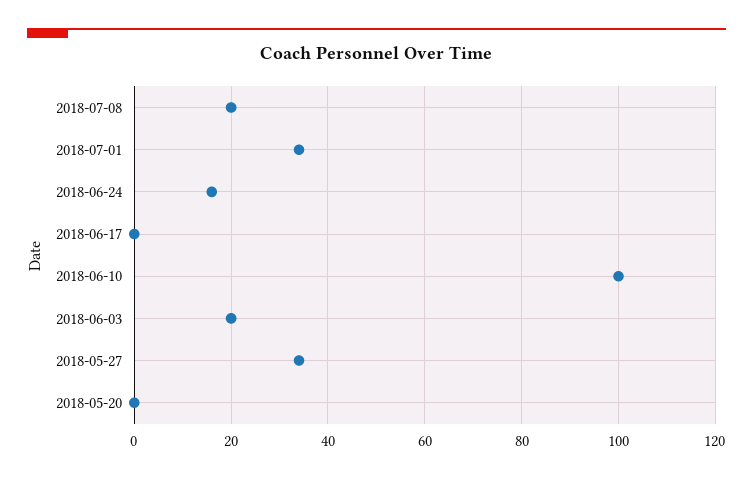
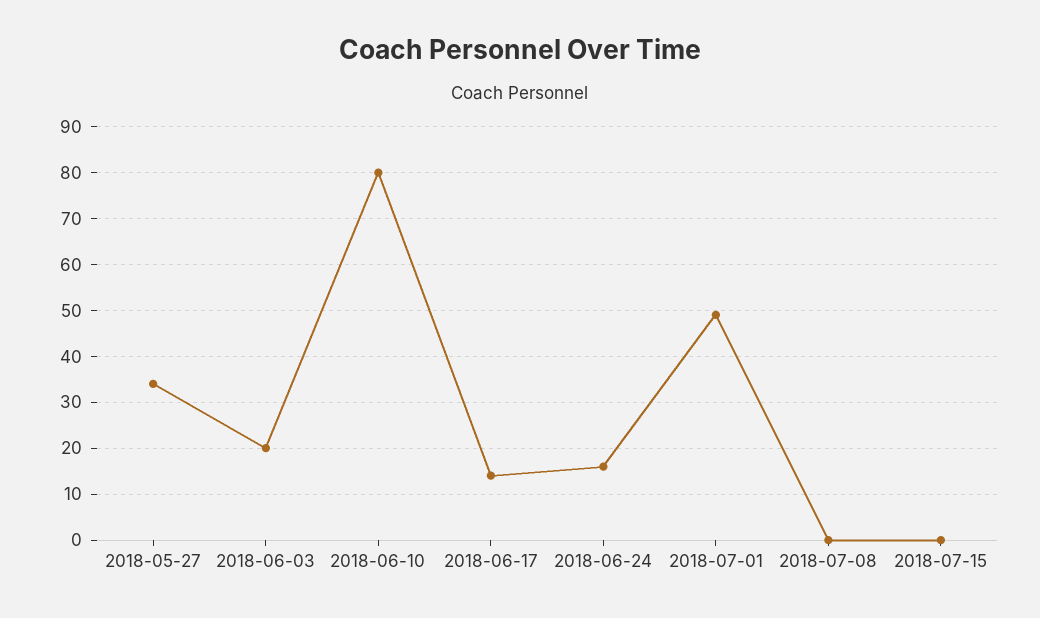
2018-07-08: 20 -> 0
2018-07-01: 35 -> 50
2018-06-17: 0 -> 15
2018-06-10: 100 -> 80
2018-05-20: 0 -> none
2018-07-15: none -> 0

